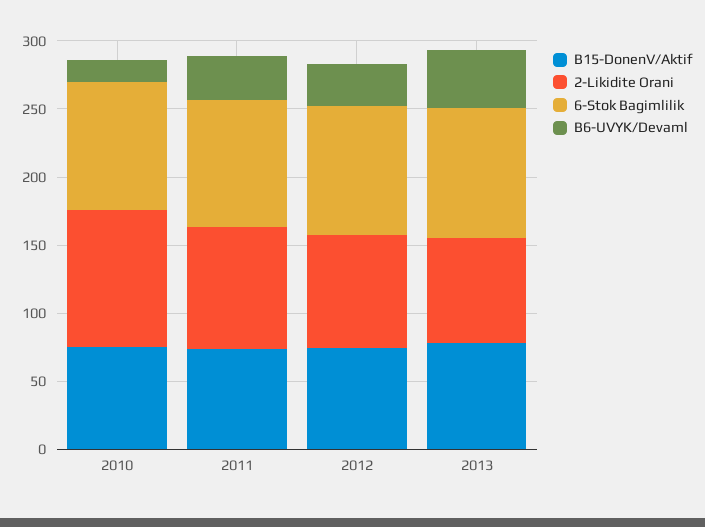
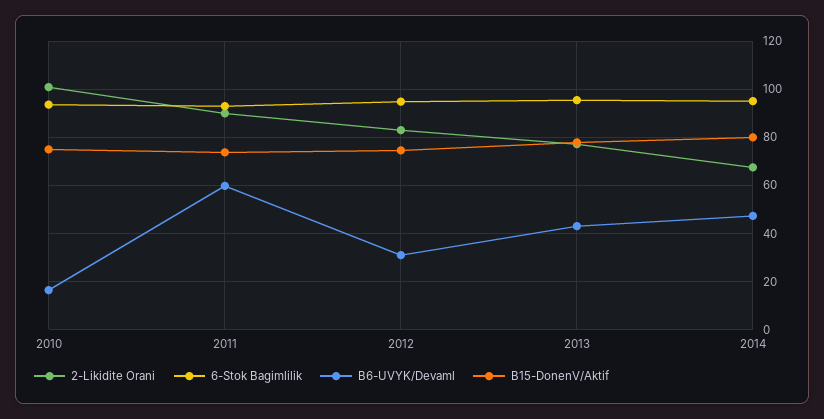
B6-UVYK/Devaml, 2011: 30 -> 60
2-Likidite Orani, 2014: none -> 67.5
6-Stok Bagimlilik, 2014: none -> 95
B6-UVYK/Devaml, 2014: none -> 47.5
B15-DonenV/Aktif, 2014: none -> 80

